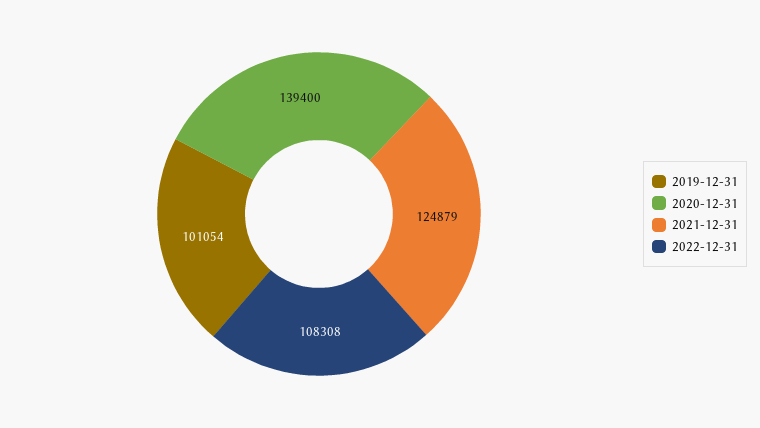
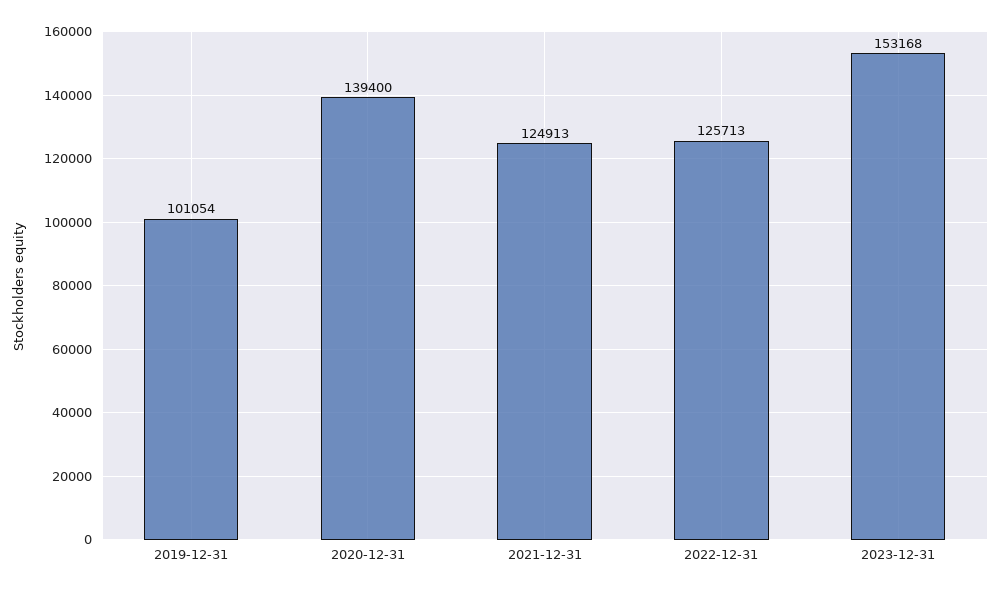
2021-12-31: 124879 -> 124913
2022-12-31: 108308 -> 125713
2023-12-31: none -> 153168

